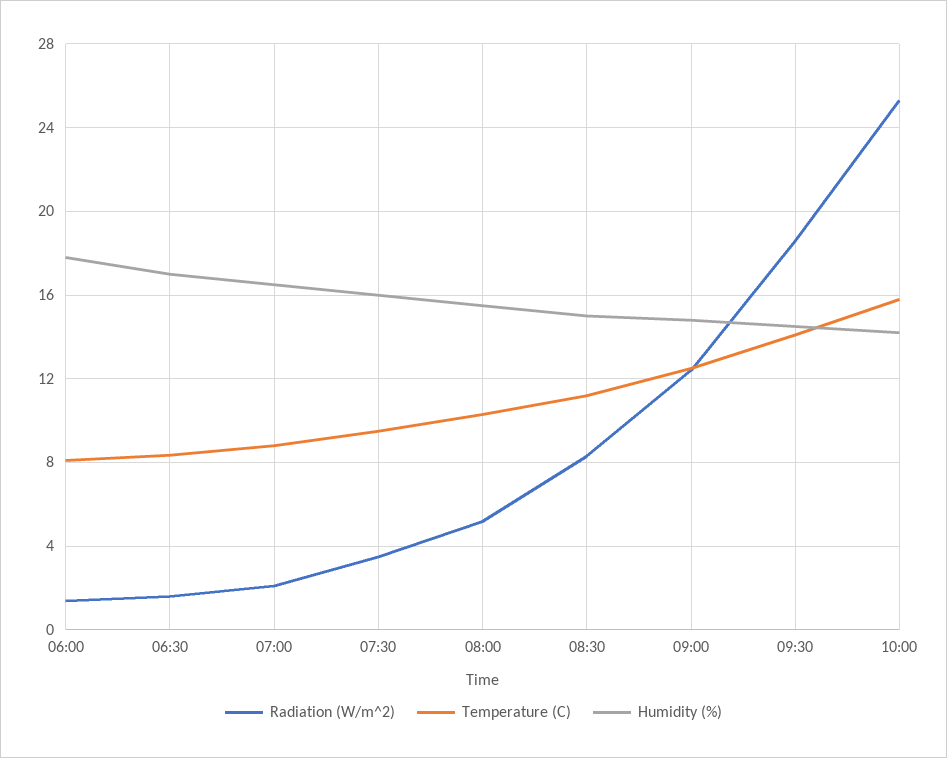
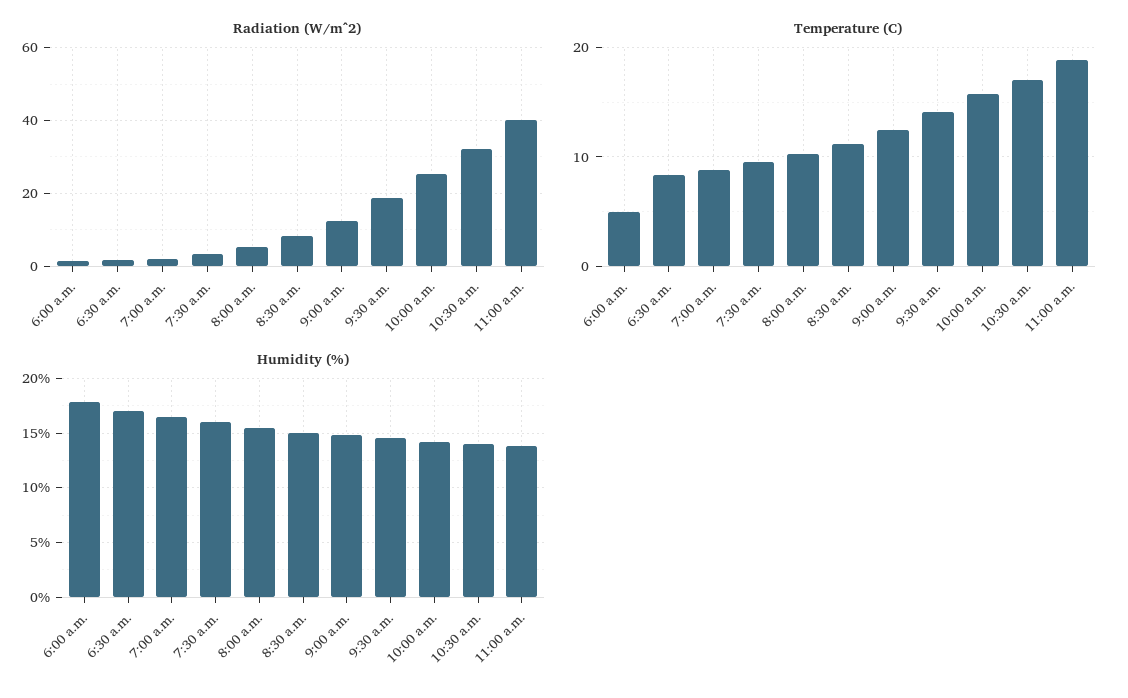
Temperature (C), 06:00: 8 -> 5
Radiation (W/m^2), 10:30 a.m.: none -> 32
Radiation (W/m^2), 11:00 a.m.: none -> 40
Temperature (C), 10:30 a.m.: none -> 17
Temperature (C), 11:00 a.m.: none -> 19
Humidity (%), 10:30 a.m.: none -> 14
Humidity (%), 11:00 a.m.: none -> 14

